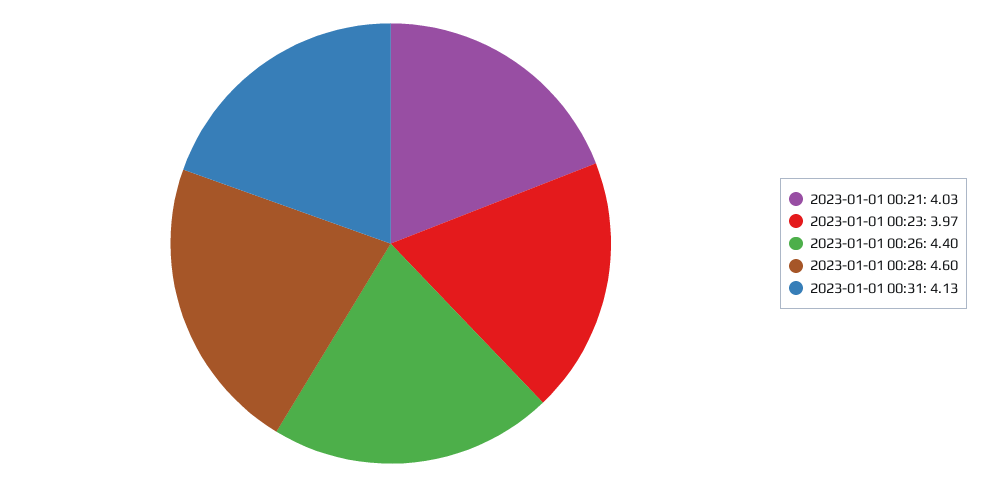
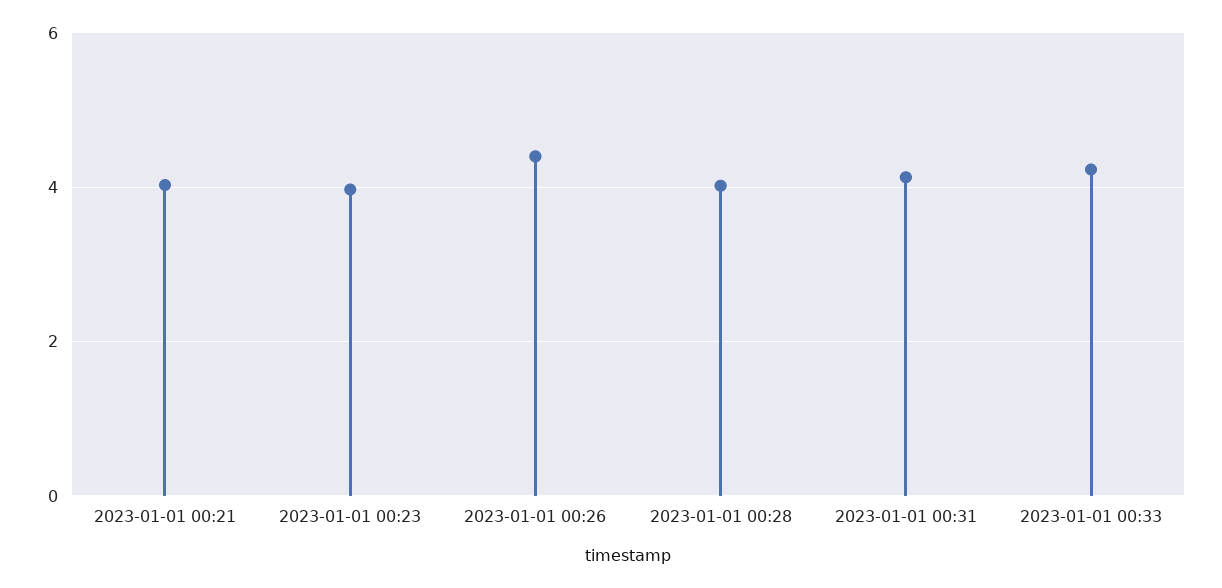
2023-01-01 00:28: 4.6 -> 4
2023-01-01 00:33: none -> 4.2

